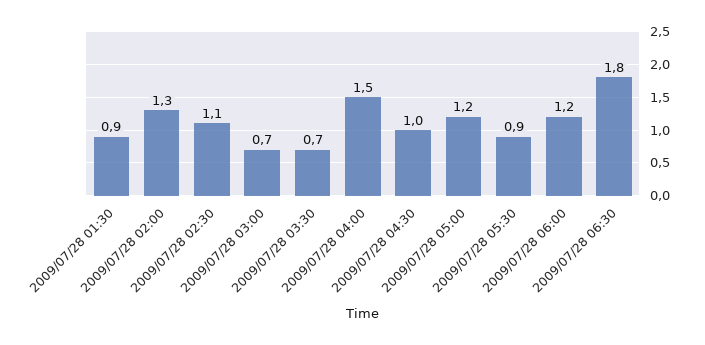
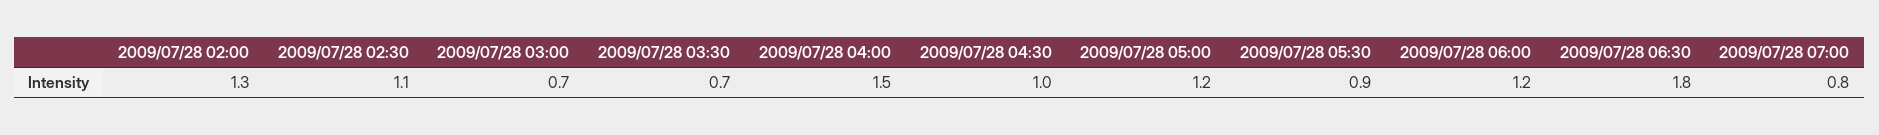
2009/07/28 01:30: 0.9 -> none
2009/07/28 07:00: none -> 0.8

